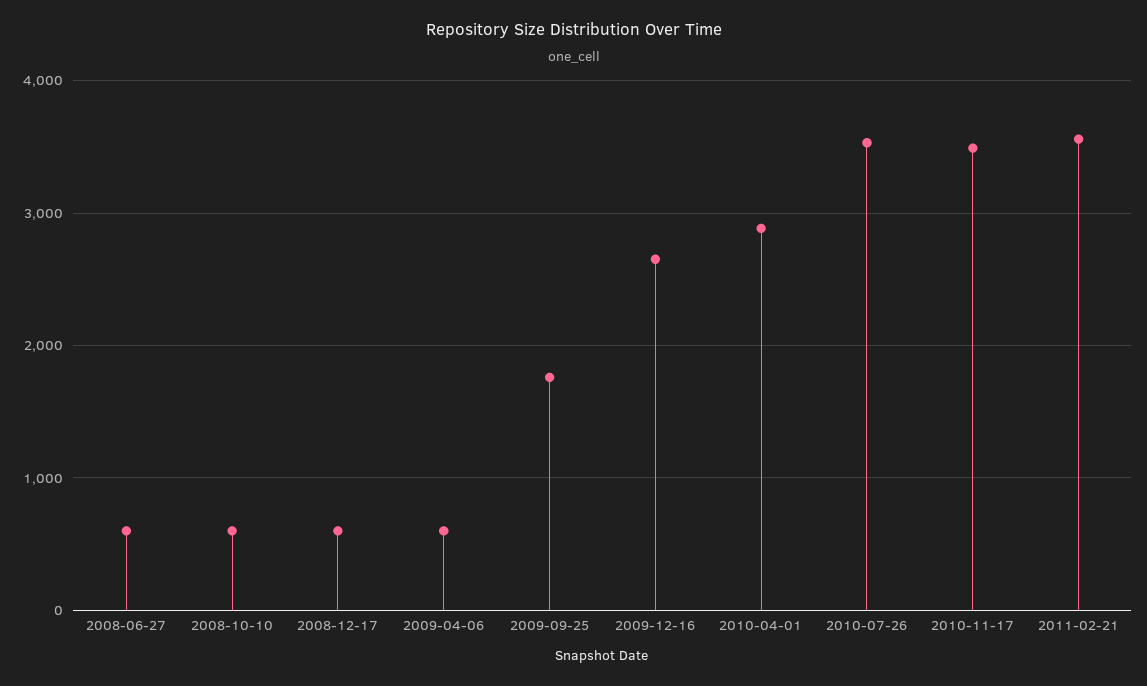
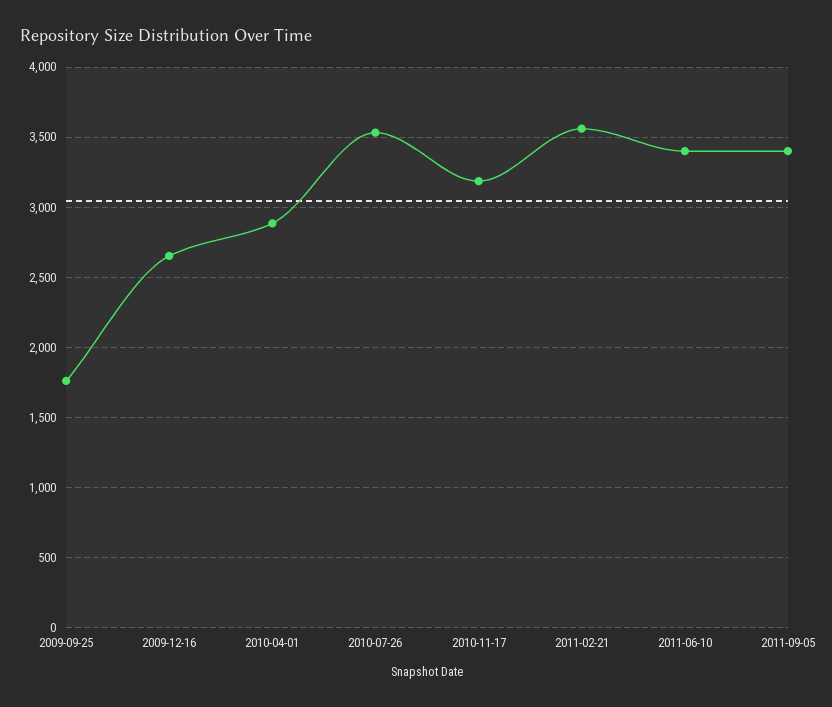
2008-06-27: 600 -> none
2008-10-10: 600 -> none
2008-12-17: 600 -> none
2009-04-06: 600 -> none
2010-11-17: 3500 -> 3200
2011-06-10: none -> 3400
2011-09-05: none -> 3400

